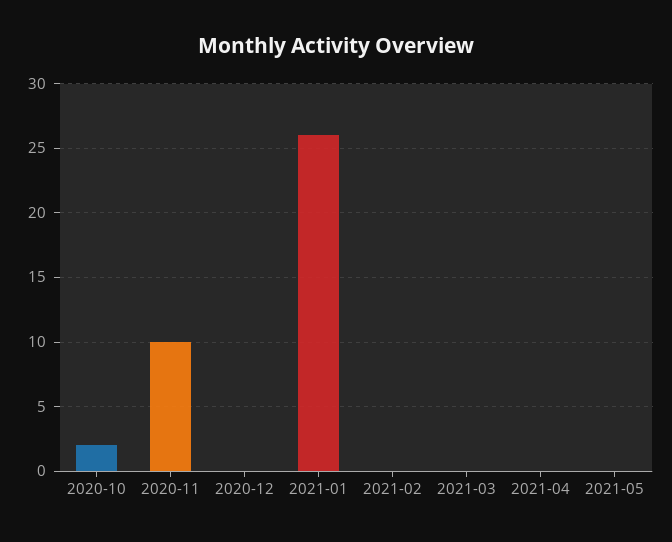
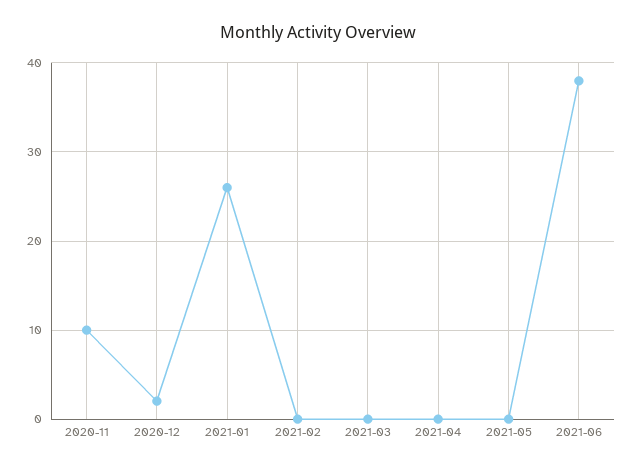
2020-10: 2 -> none
2020-12: 0 -> 2
2021-06: none -> 38

